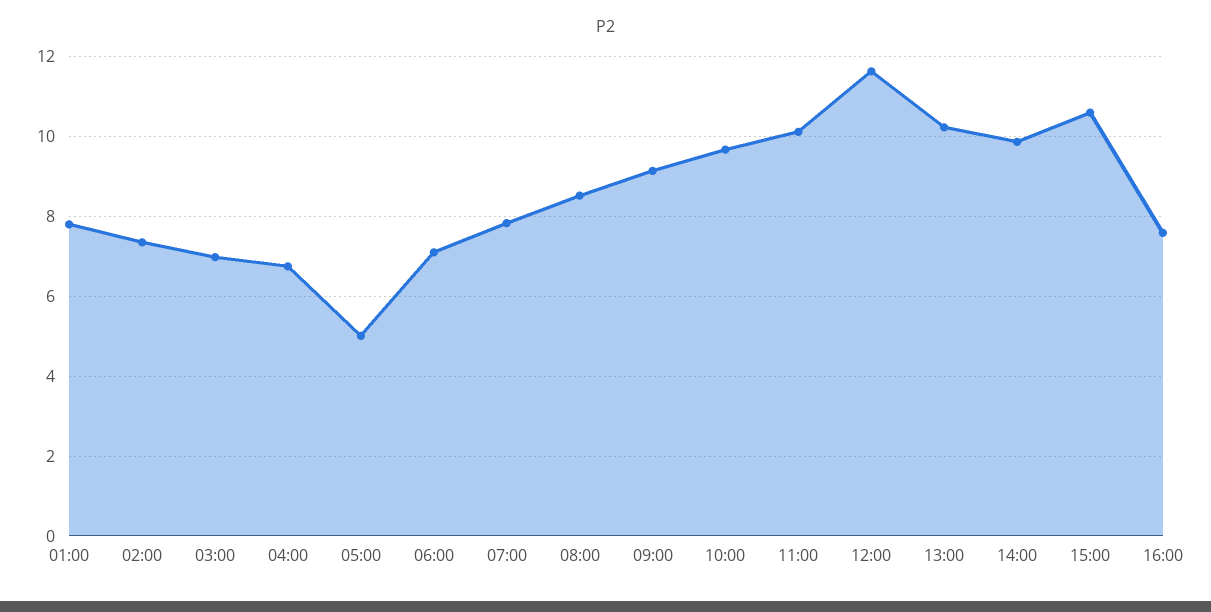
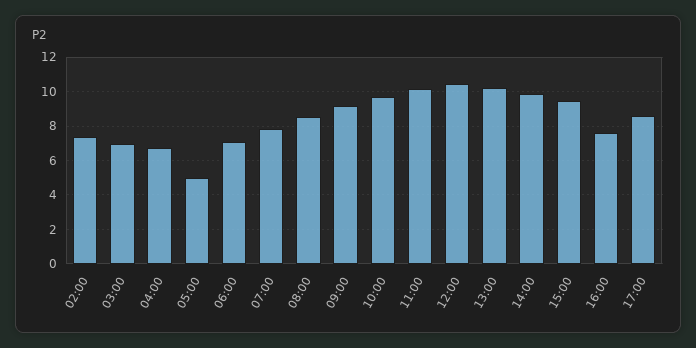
01:00: 7.8 -> none
12:00: 11.6 -> 10.5
15:00: 10.6 -> 9.5
17:00: none -> 8.5

